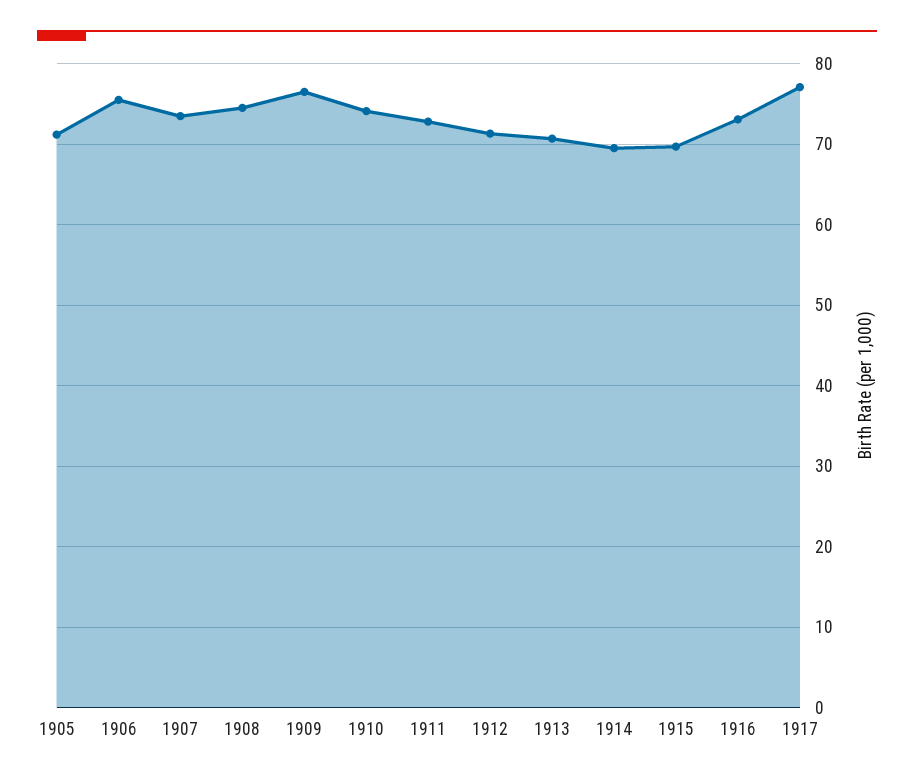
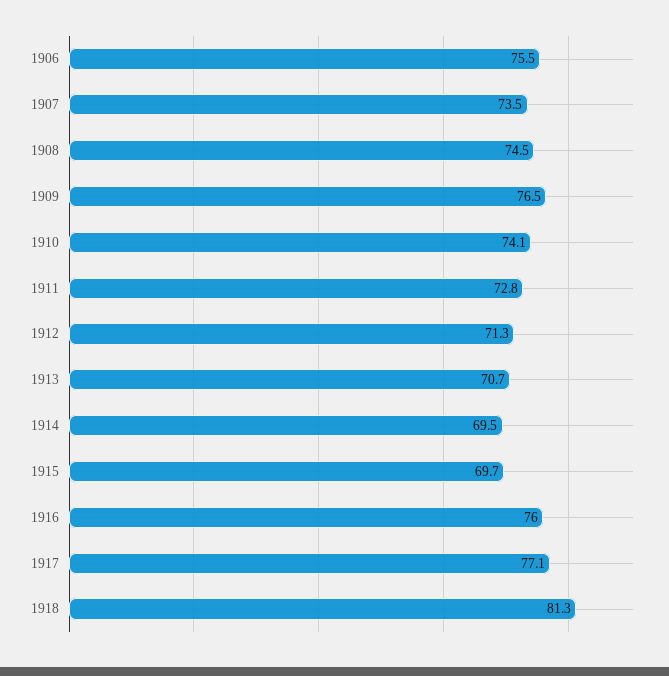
1905: 71 -> none
1916: 73 -> 76
1918: none -> 81.3

